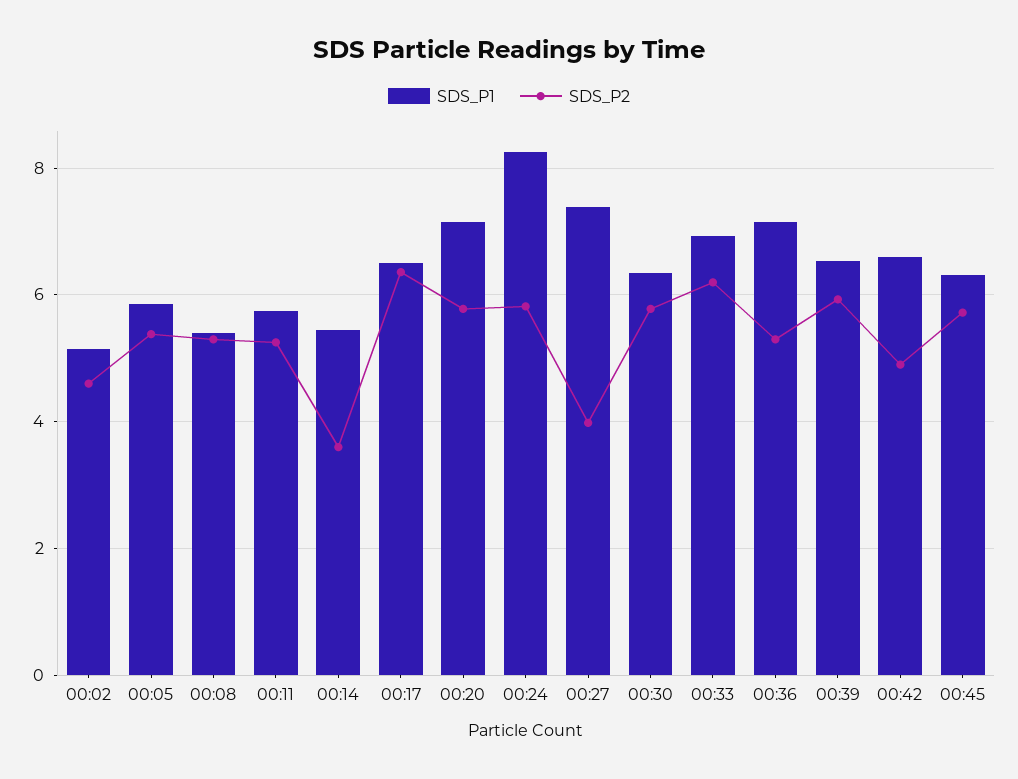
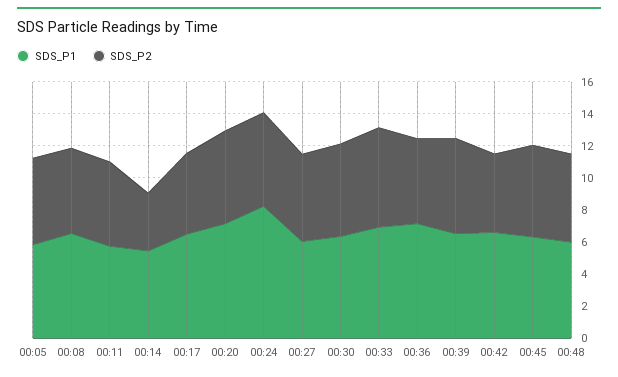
SDS_P1, 00:02: 5.2 -> none
SDS_P2, 00:02: 4.6 -> none
SDS_P1, 00:08: 5.4 -> 6.5
SDS_P2, 00:17: 6.4 -> 5
SDS_P1, 00:27: 7.4 -> 6
SDS_P2, 00:27: 4 -> 5.5
SDS_P1, 00:48: none -> 6
SDS_P2, 00:48: none -> 5.5

